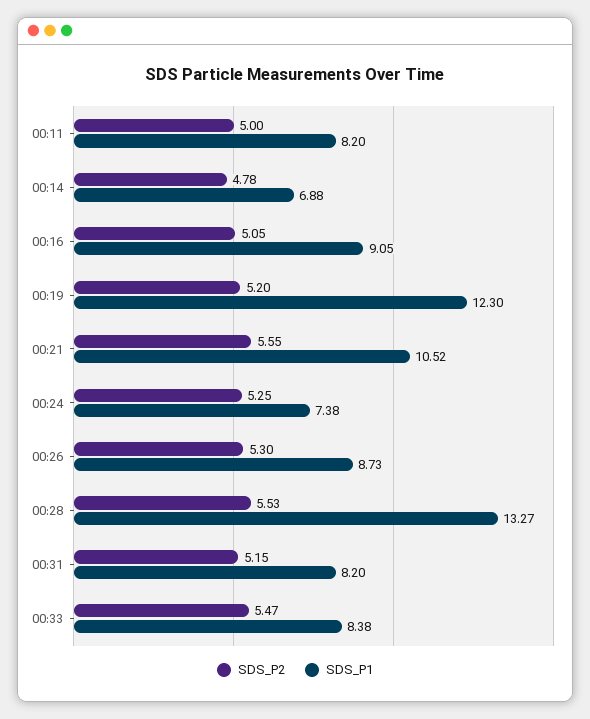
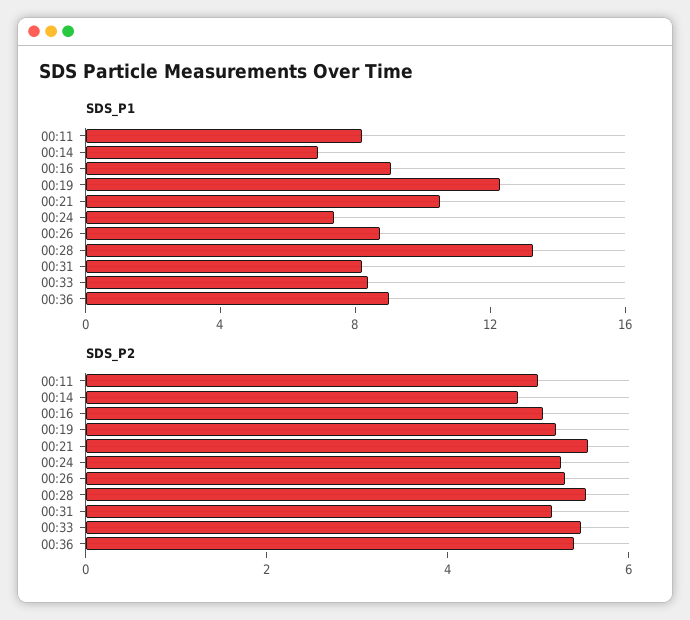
SDS_P1, 00:36: none -> 9
SDS_P2, 00:36: none -> 5.5

